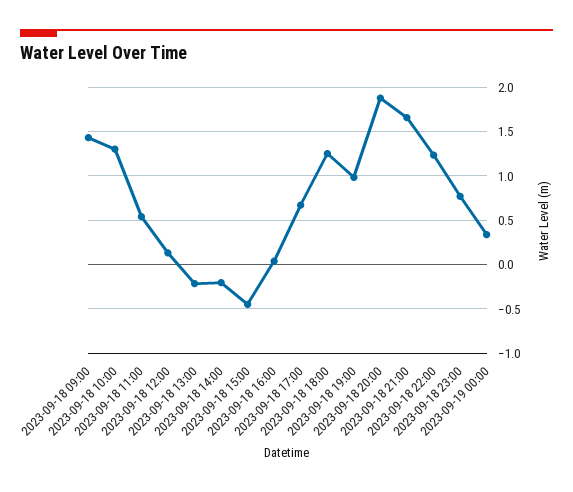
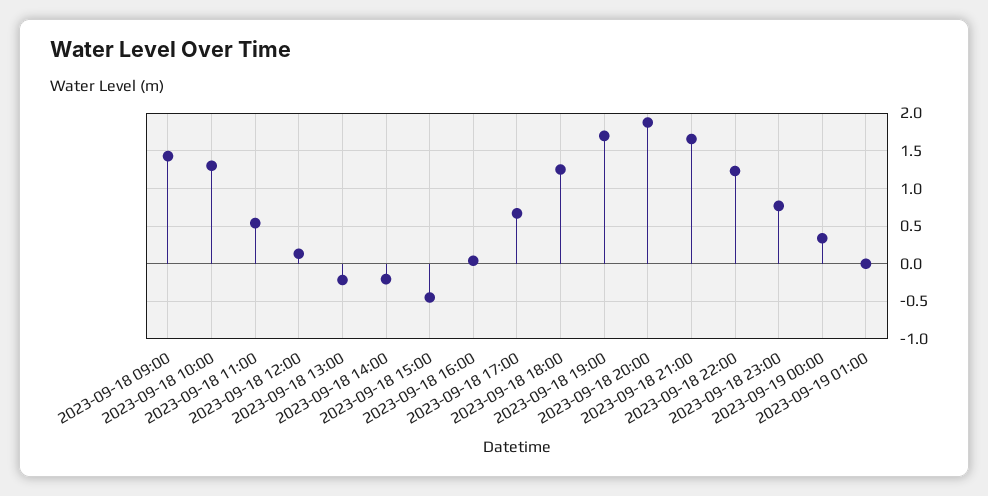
2023-09-18 19:00: 1 -> 1.7
2023-09-19 01:00: none -> 0

